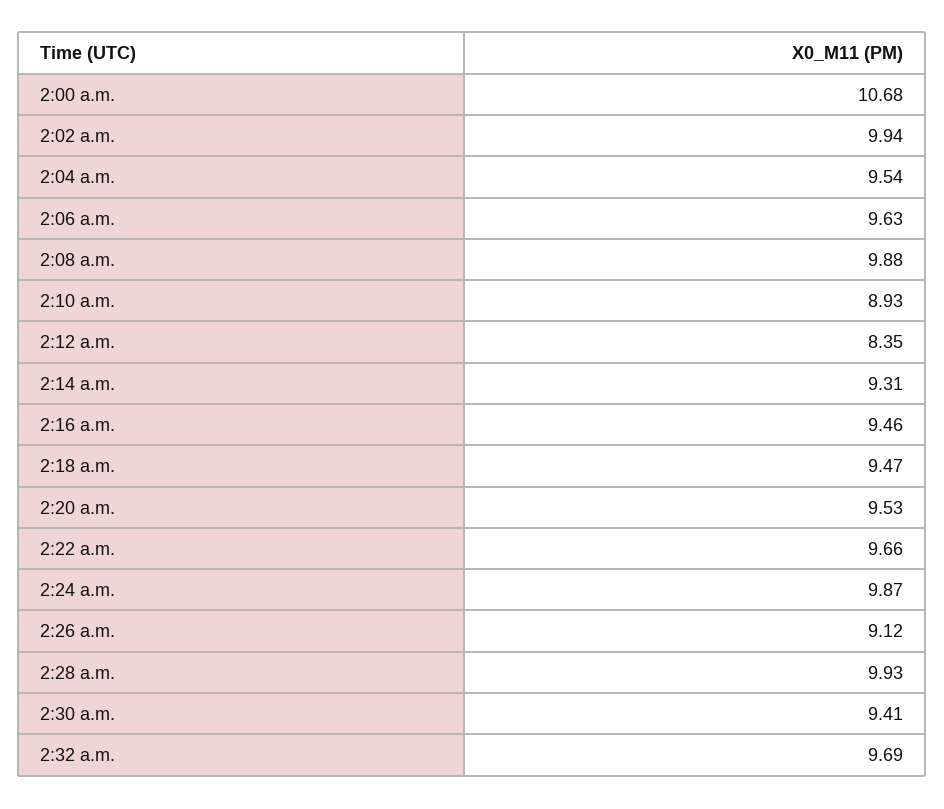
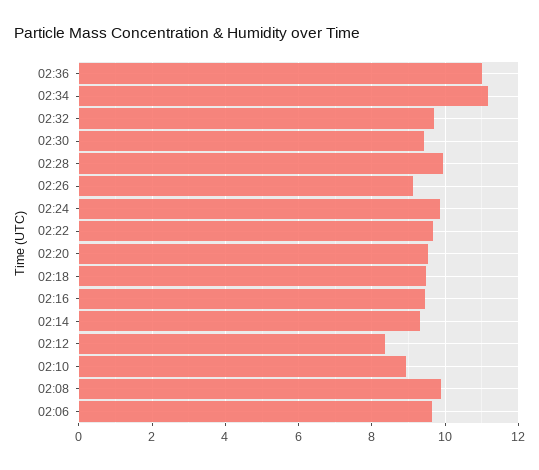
2:00 a.m.: 10.68 -> none
2:02 a.m.: 9.94 -> none
2:04 a.m.: 9.54 -> none
02:36: none -> 11
02:34: none -> 11.2

